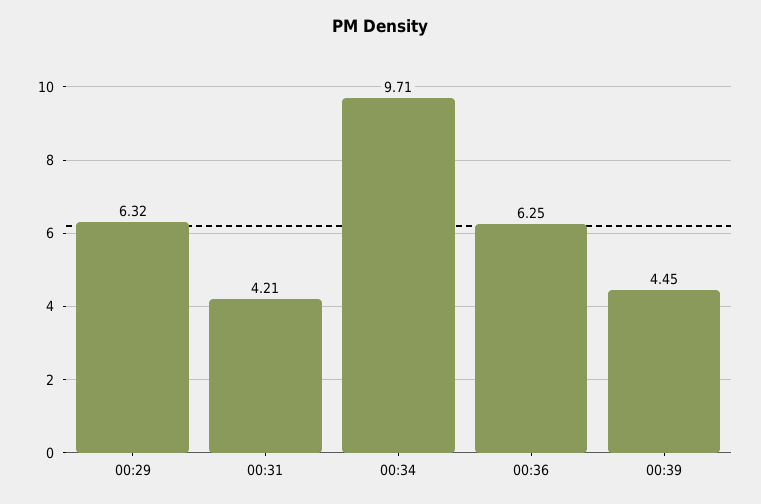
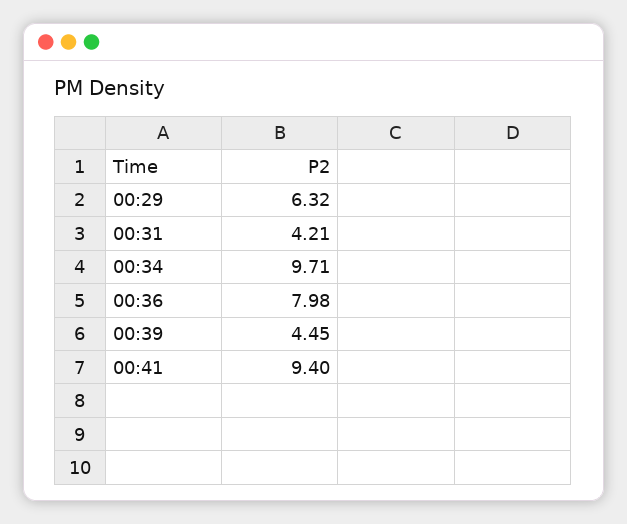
00:36: 6.25 -> 7.98
00:41: none -> 9.4

